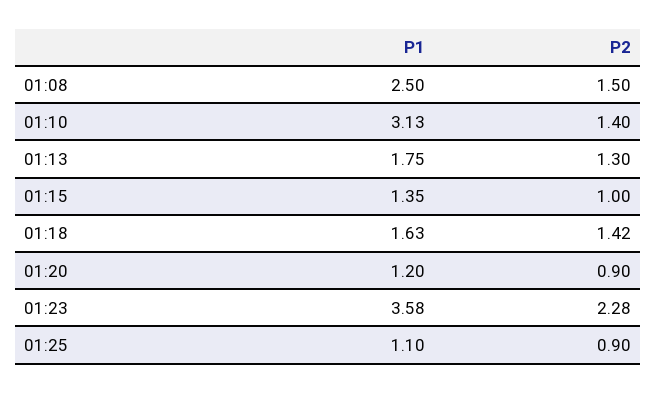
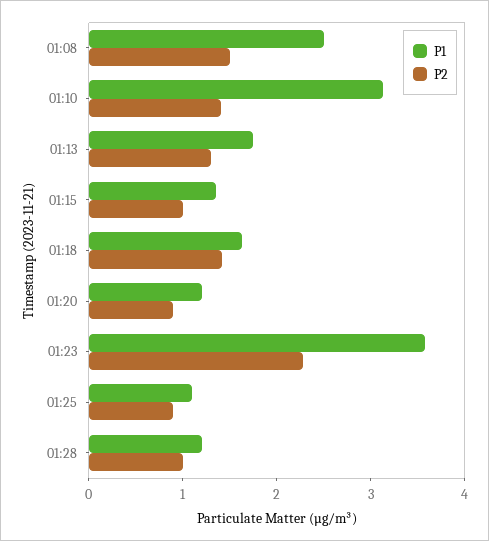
P1, 01:28: none -> 1.2
P2, 01:28: none -> 1

